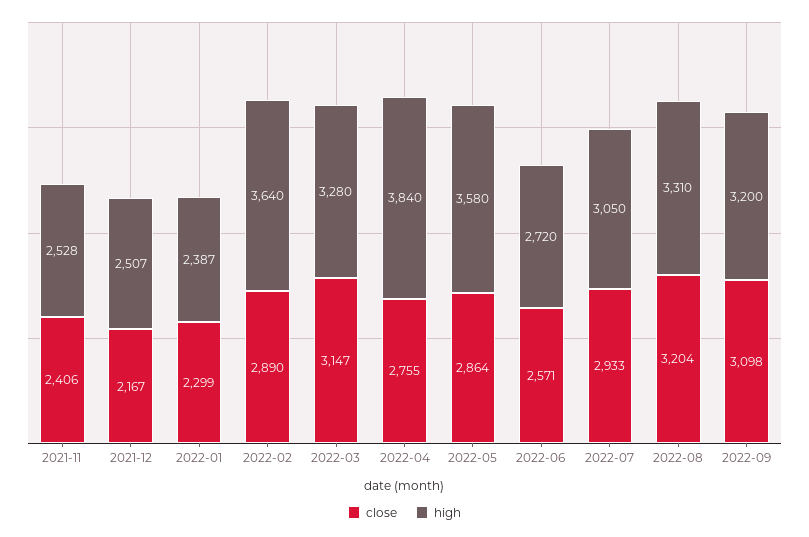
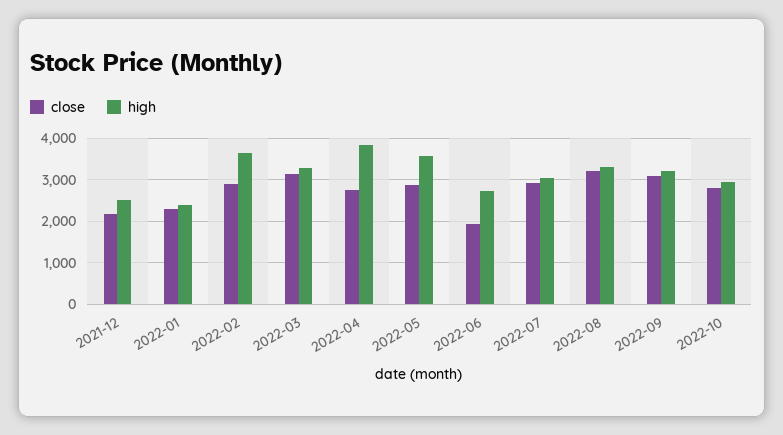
close, 2021-11: 2406 -> none
high, 2021-11: 2528 -> none
close, 2022-06: 2571 -> 2000
close, 2022-10: none -> 2800
high, 2022-10: none -> 3000

